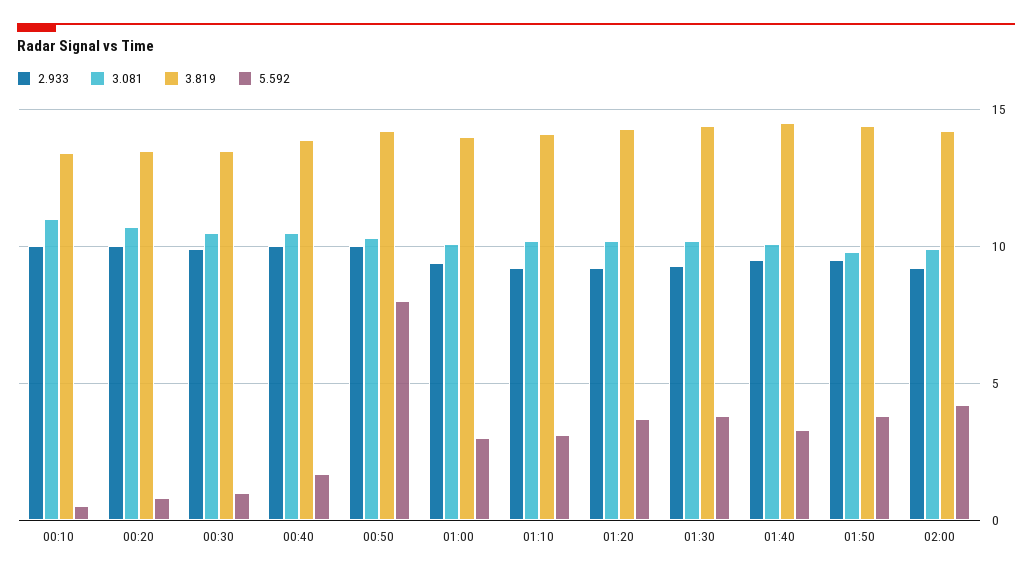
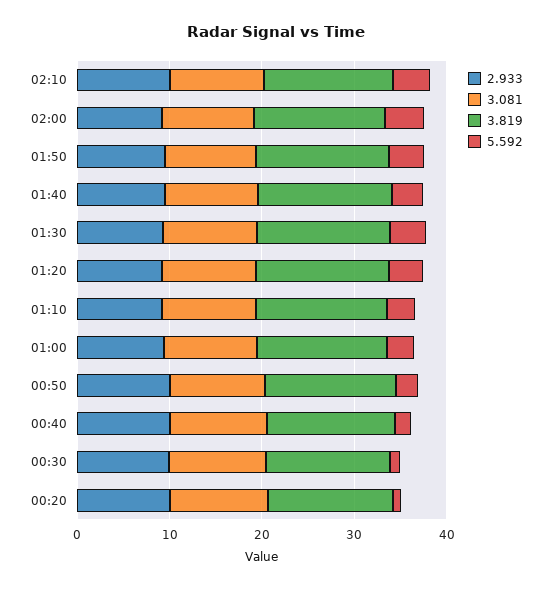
2.933, 00:10: 10 -> none
3.081, 00:10: 11 -> none
3.819, 00:10: 13.5 -> none
5.592, 00:10: 0.5 -> none
5.592, 00:50: 8 -> 2
2.933, 02:10: none -> 10
3.081, 02:10: none -> 10
3.819, 02:10: none -> 14
5.592, 02:10: none -> 4

